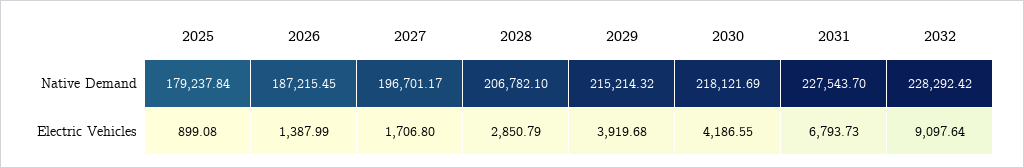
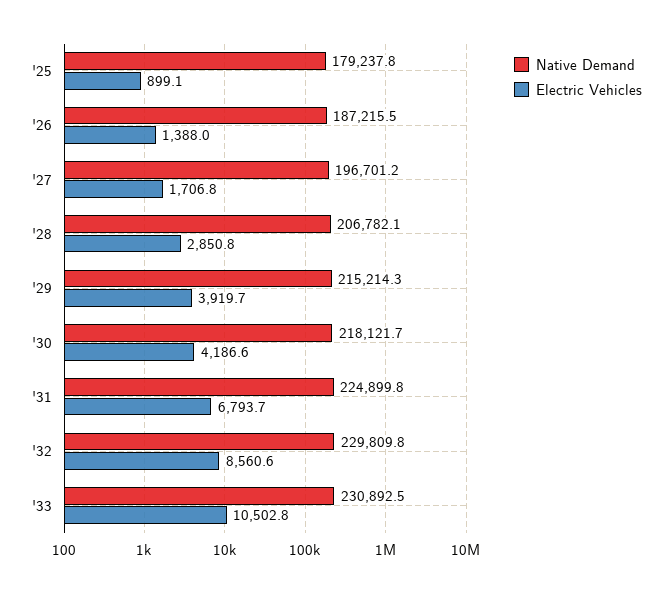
Native Demand, 2031: 227543.7 -> 224899.8
Native Demand, 2032: 228292.42 -> 229809.8
Electric Vehicles, 2032: 9097.64 -> 8560.6
Native Demand, '33: none -> 230892.5
Electric Vehicles, '33: none -> 10502.8

